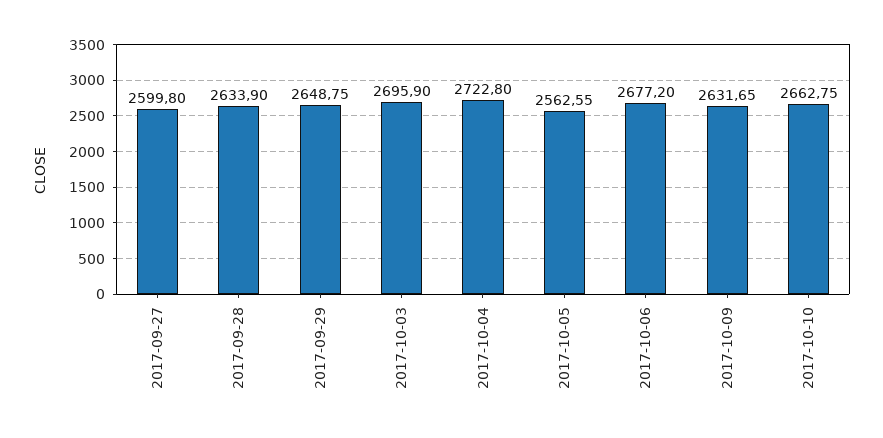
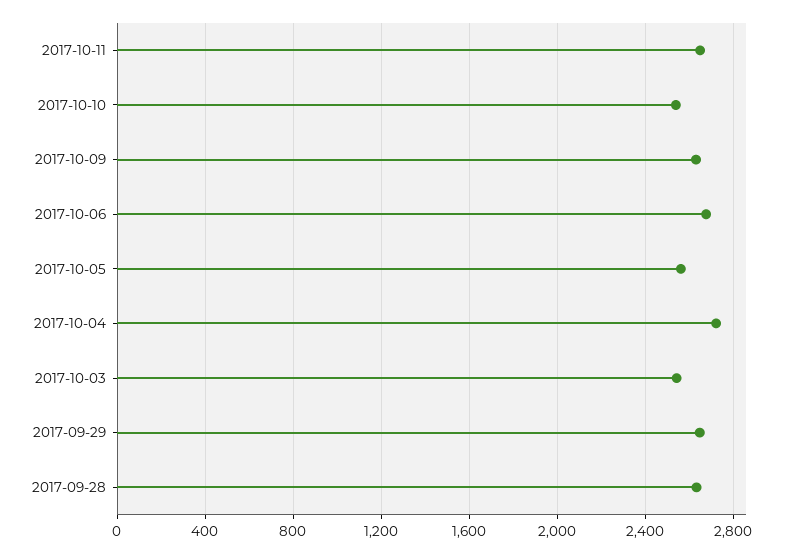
2017-09-27: 2599.8 -> none
2017-10-03: 2695.9 -> 2550
2017-10-10: 2662.75 -> 2550
2017-10-11: none -> 2650

